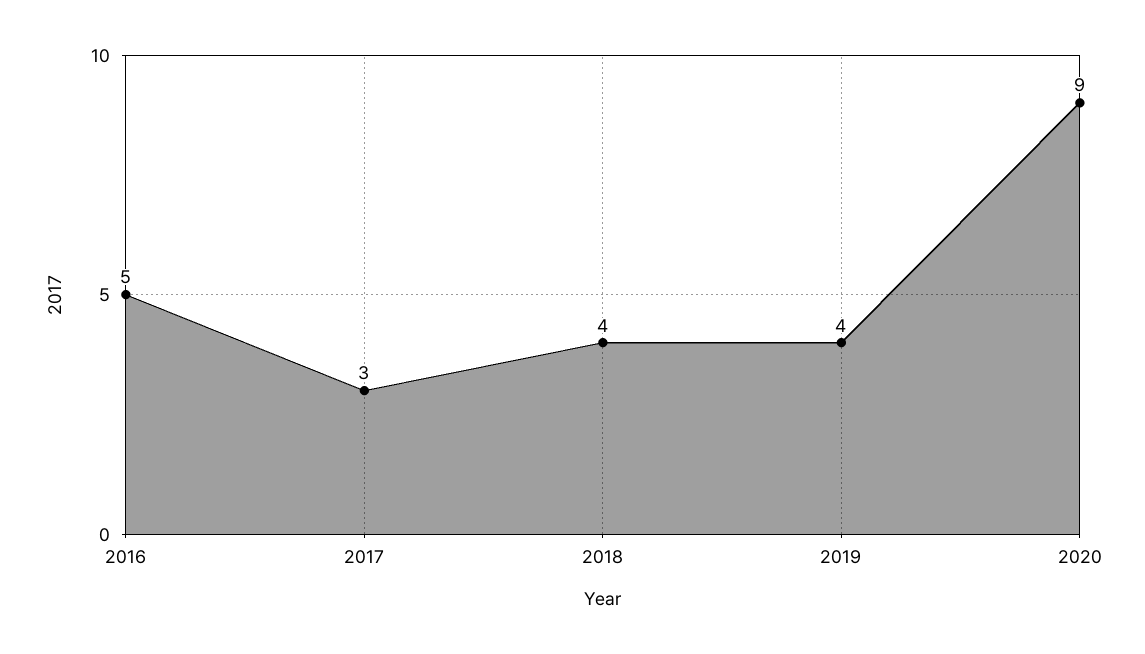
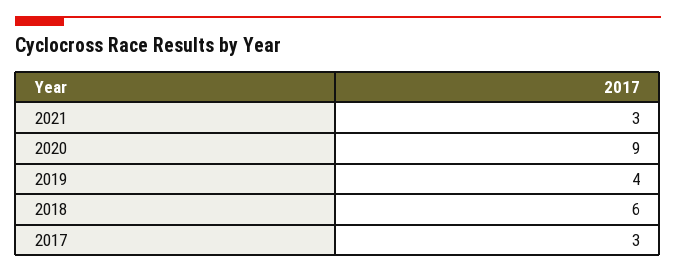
2016: 5 -> none
2018: 4 -> 6
2021: none -> 3

